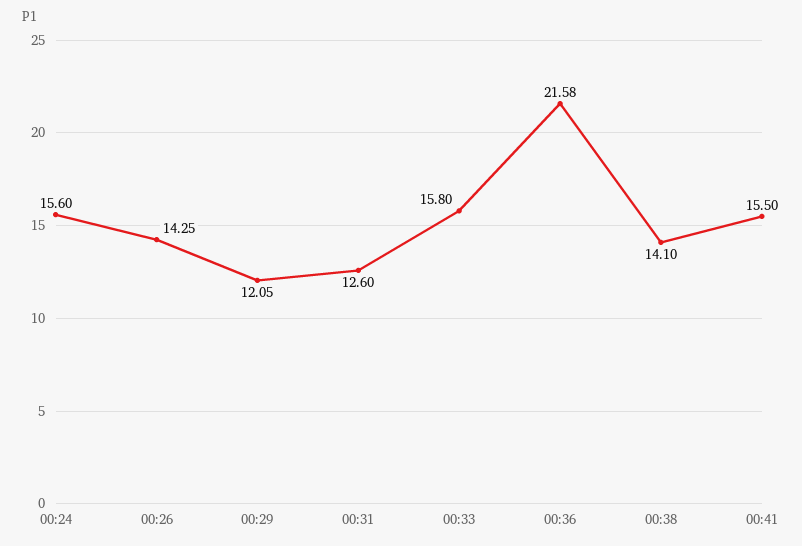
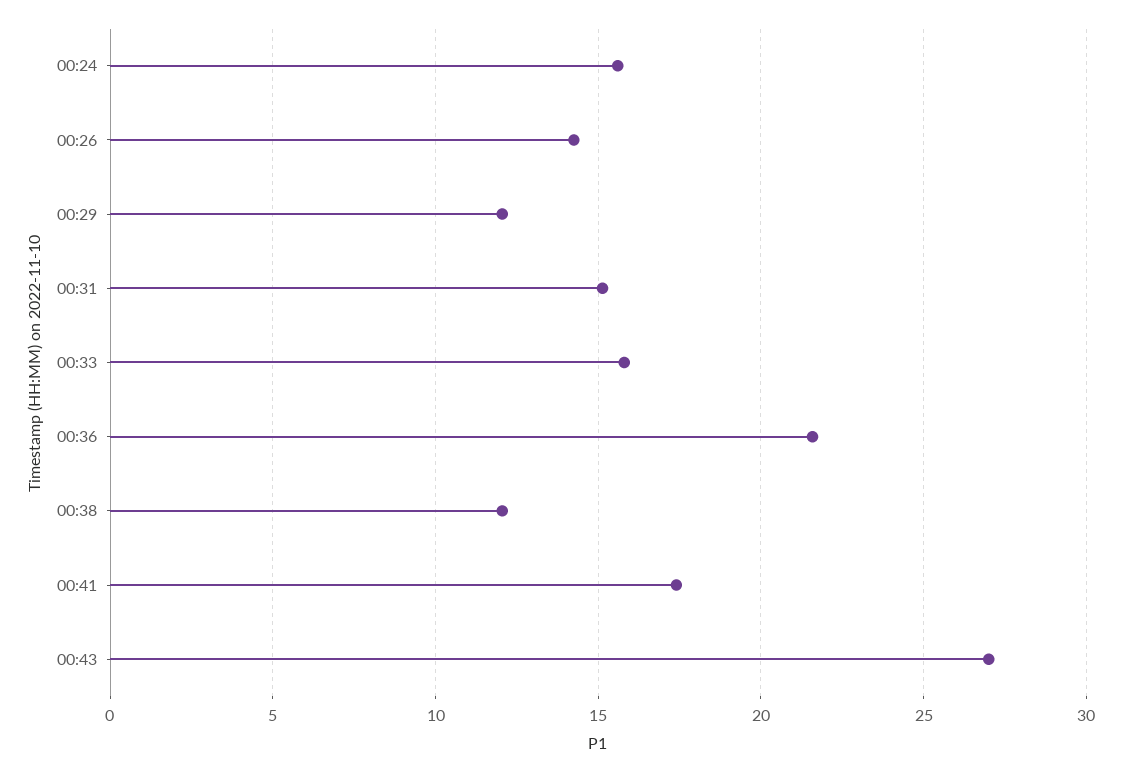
00:31: 12.6 -> 15
00:38: 14.1 -> 12
00:41: 15.5 -> 17.5
00:43: none -> 27

